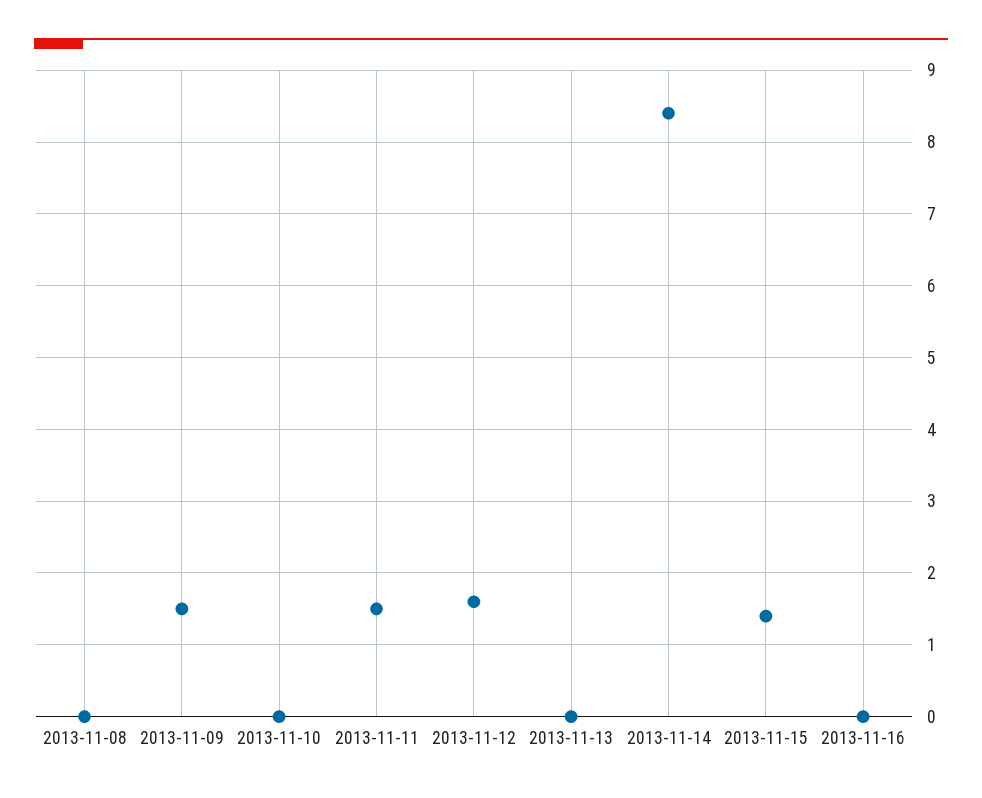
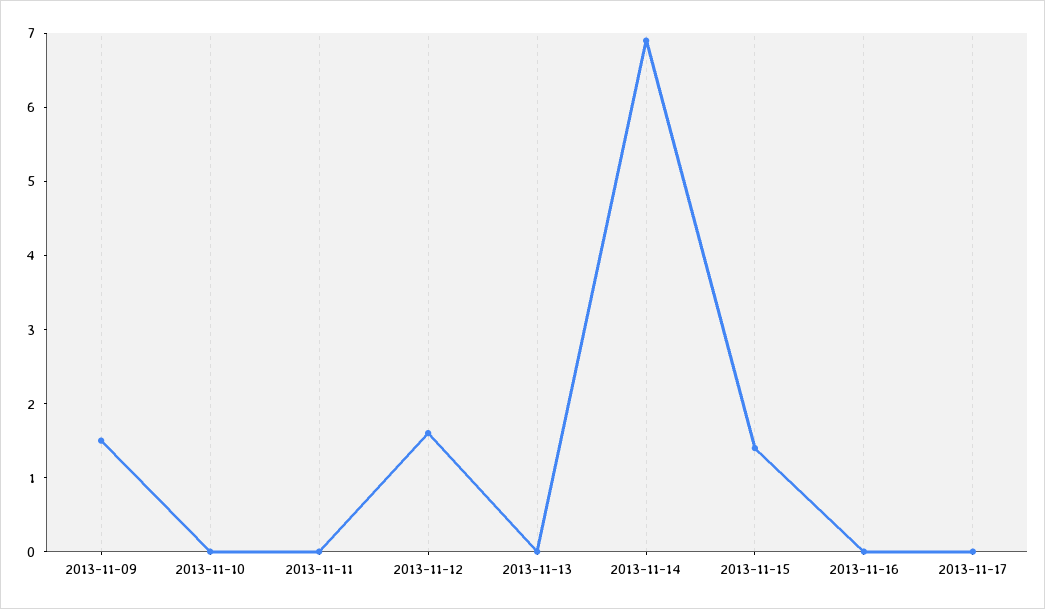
2013-11-08: 0 -> none
2013-11-11: 1.5 -> 0
2013-11-14: 8.4 -> 7
2013-11-17: none -> 0

